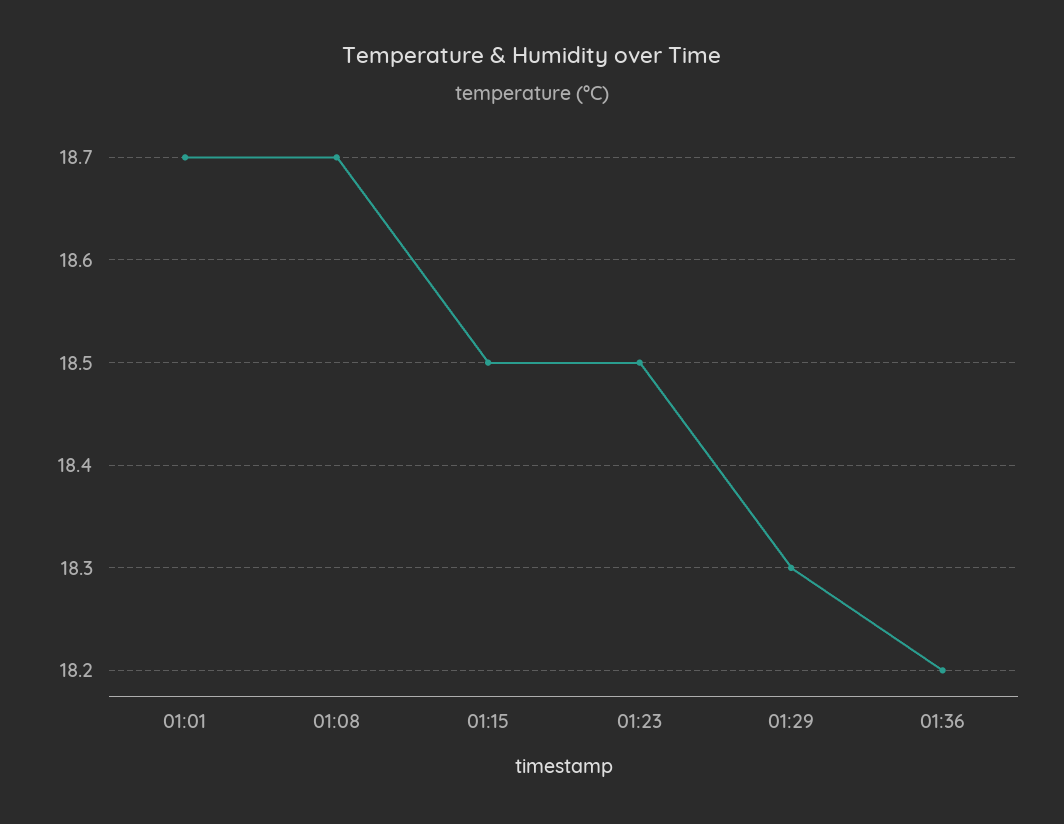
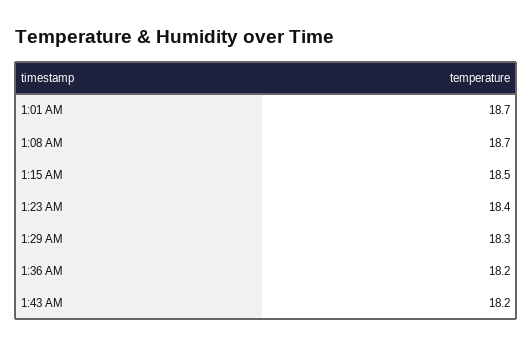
01:23: 18.5 -> 18.4
1:43 AM: none -> 18.2

